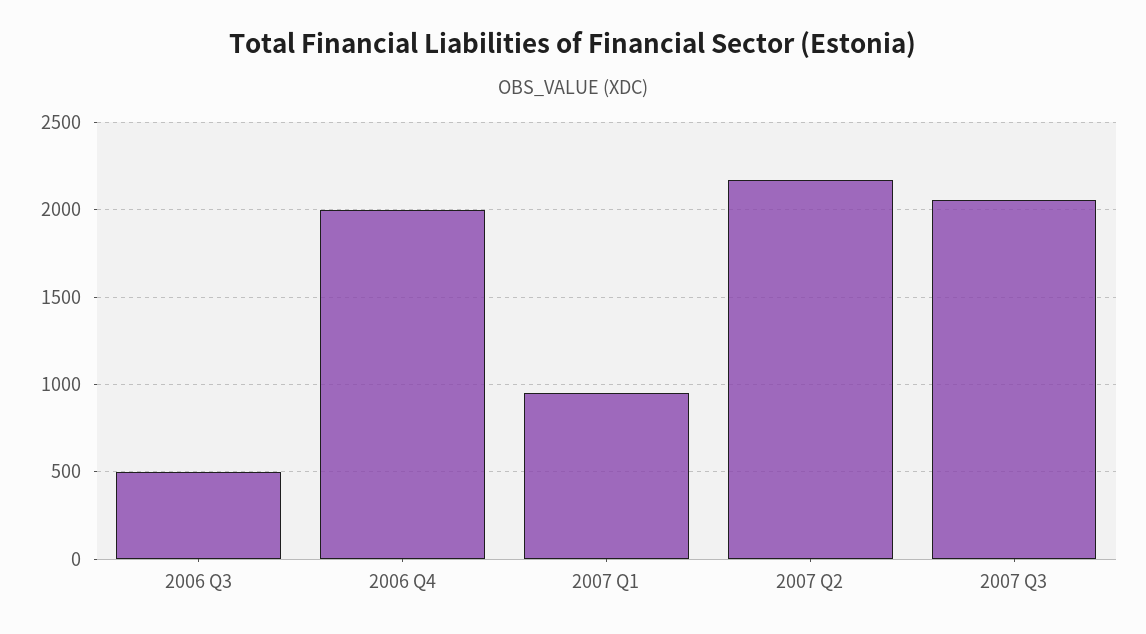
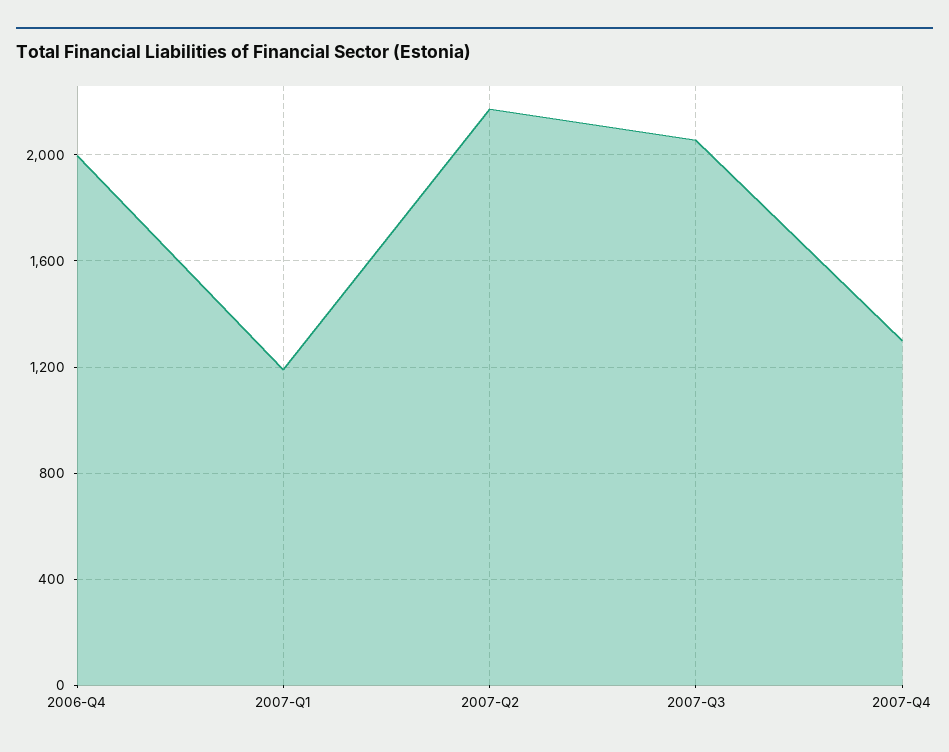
2006 Q3: 500 -> none
2007 Q1: 950 -> 1200
2007-Q4: none -> 1300

